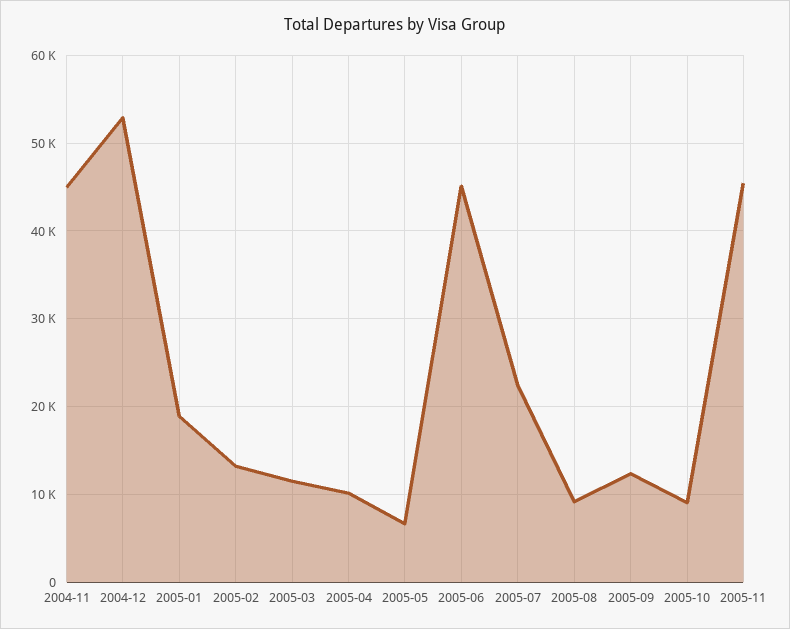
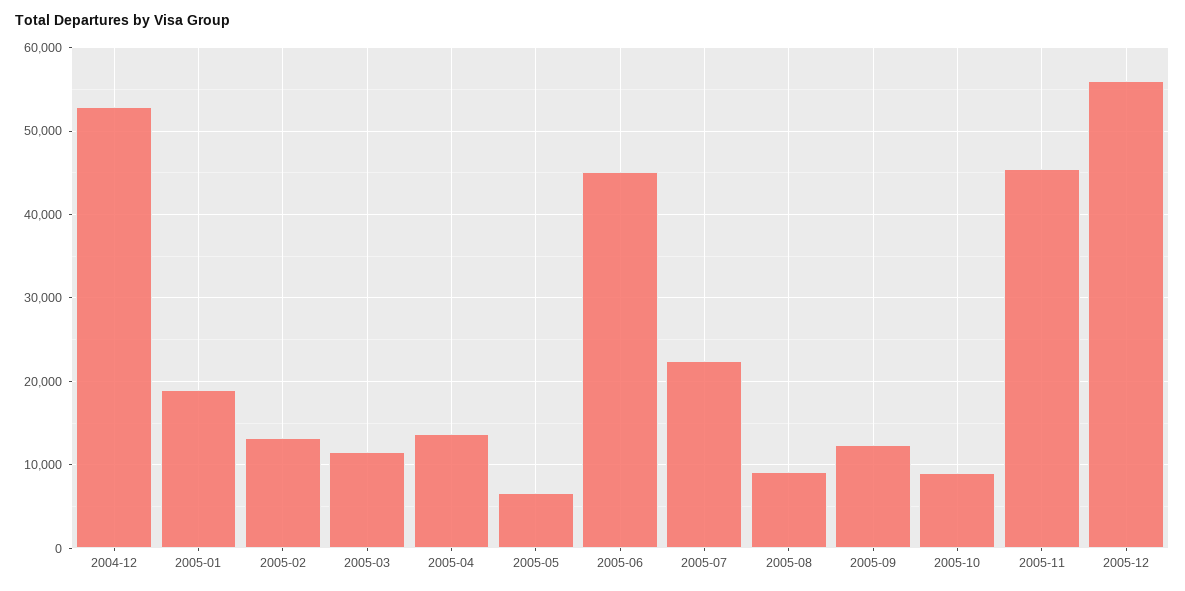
2004-11: 45000 -> none
2005-04: 10000 -> 14000
2005-12: none -> 56000

